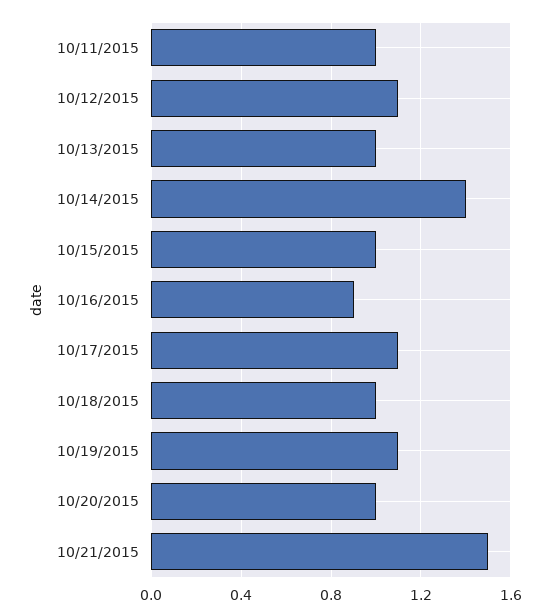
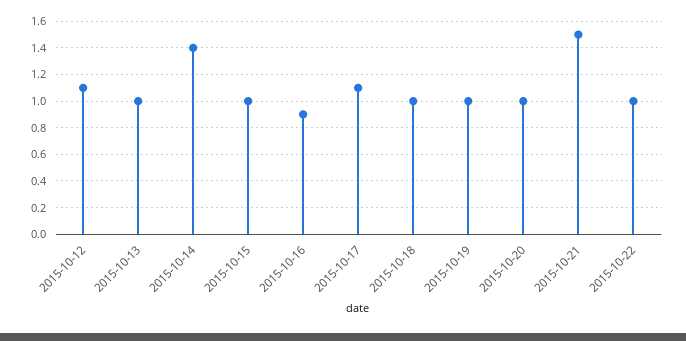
10/11/2015: 1 -> none
10/19/2015: 1.1 -> 1
2015-10-22: none -> 1

